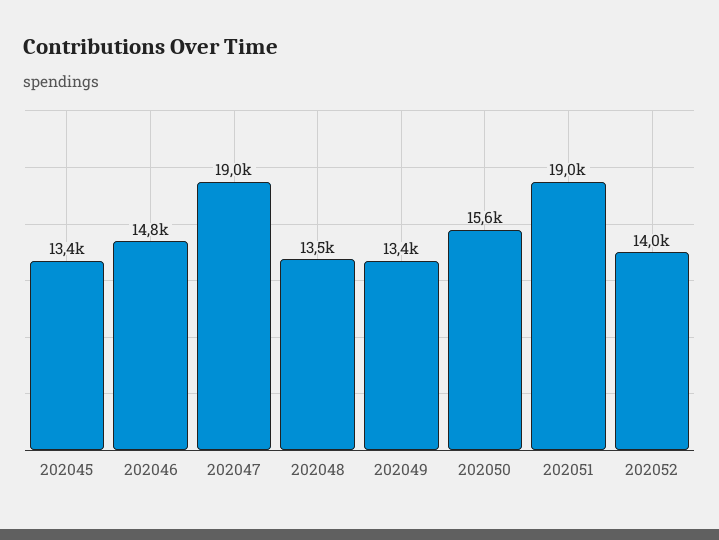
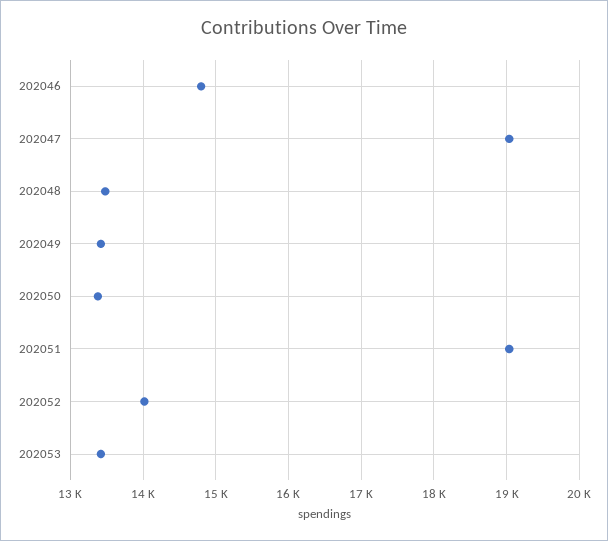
202045: 13400 -> none
202050: 15600 -> 13400
202053: none -> 13400

